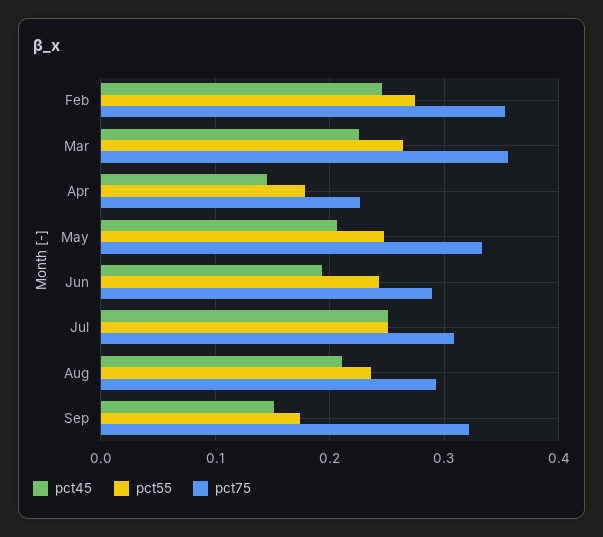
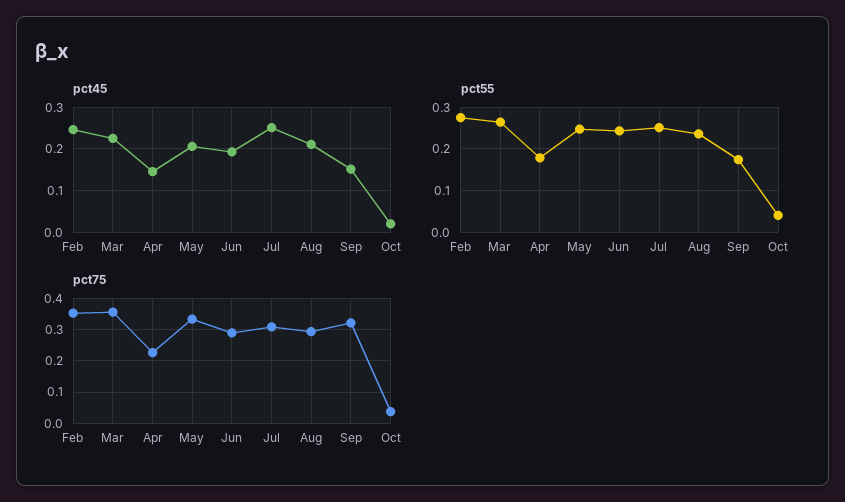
pct45, Oct: none -> 0.02
pct55, Oct: none -> 0.04
pct75, Oct: none -> 0.04

